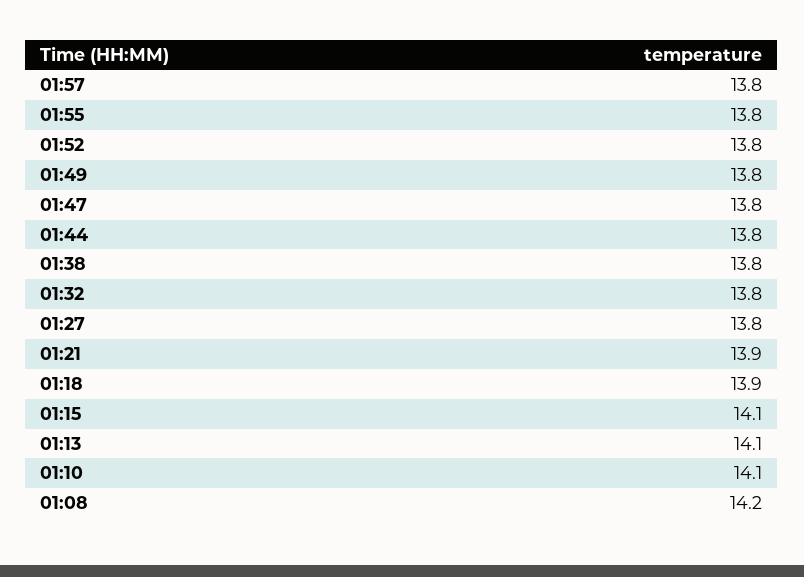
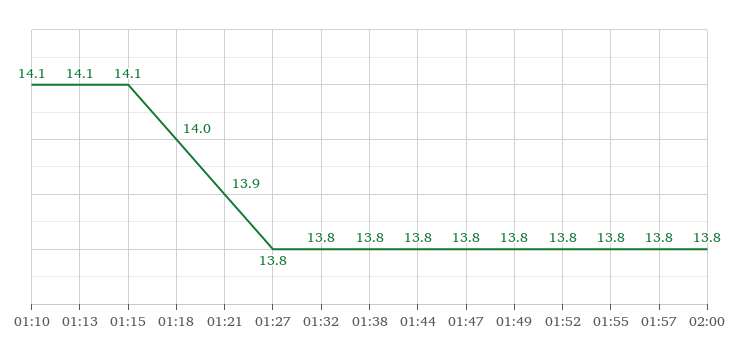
01:18: 13.9 -> 14
01:08: 14.2 -> none
02:00: none -> 13.8

